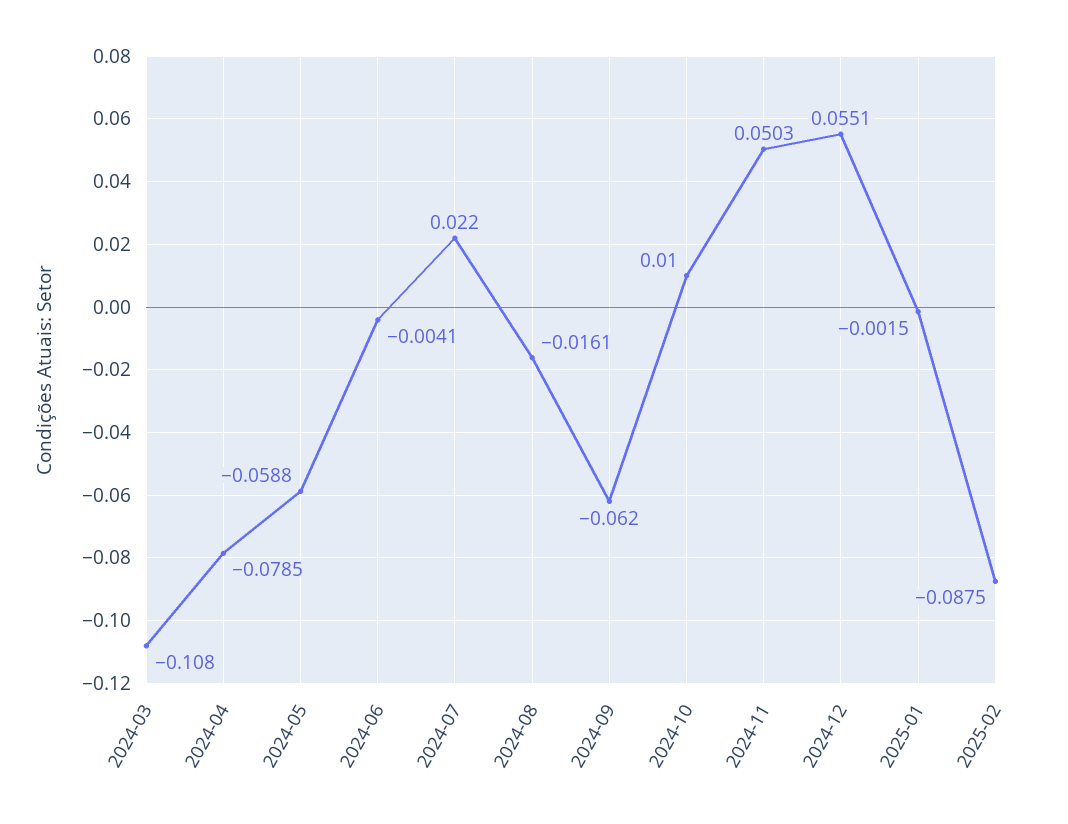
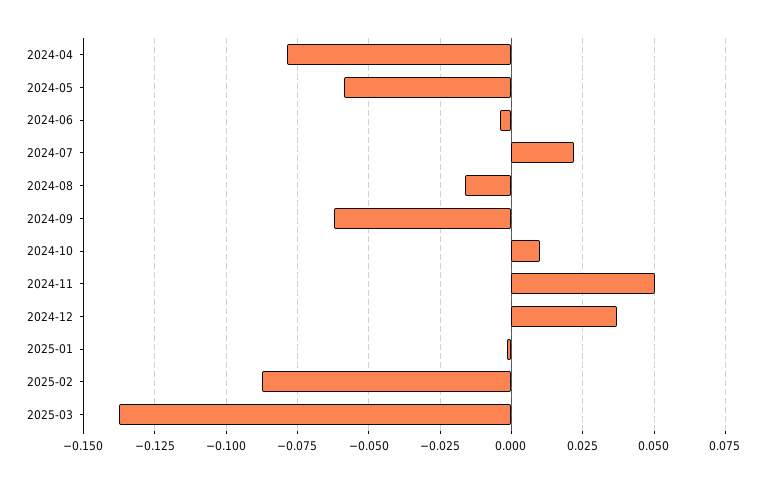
2024-03: -0.108 -> none
2024-12: 0.0551 -> 0.0375
2025-03: none -> -0.1375

